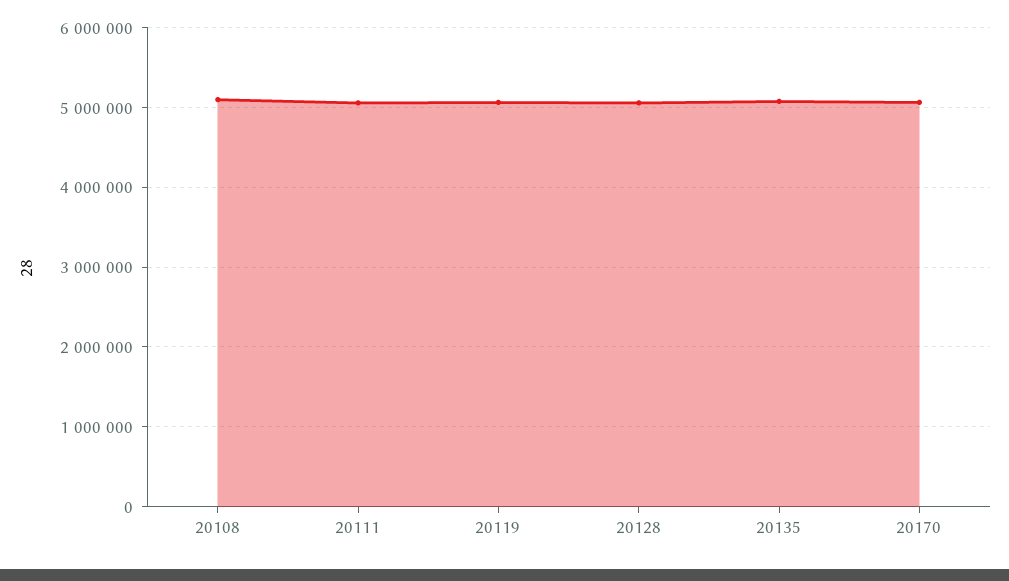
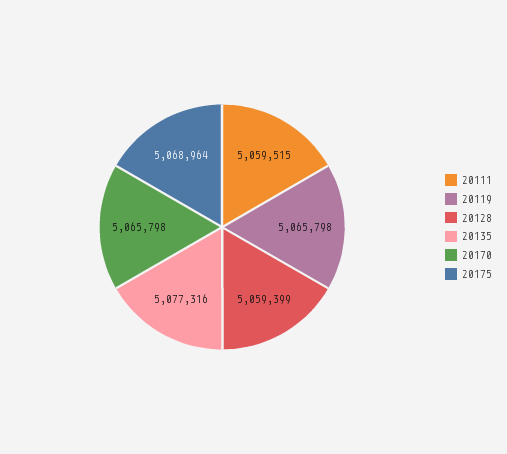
20108: 5100000 -> none
20175: none -> 5068964

